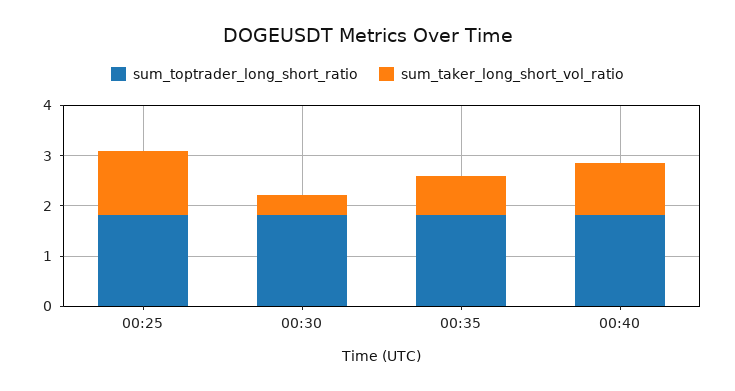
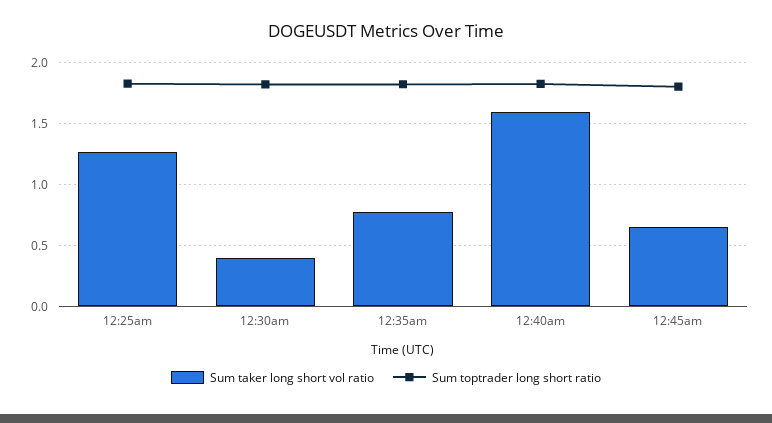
sum_taker_long_short_vol_ratio, 00:40: 1 -> 1.6
sum_taker_long_short_vol_ratio, 12:45am: none -> 0.65
sum_toptrader_long_short_ratio, 12:45am: none -> 1.8

